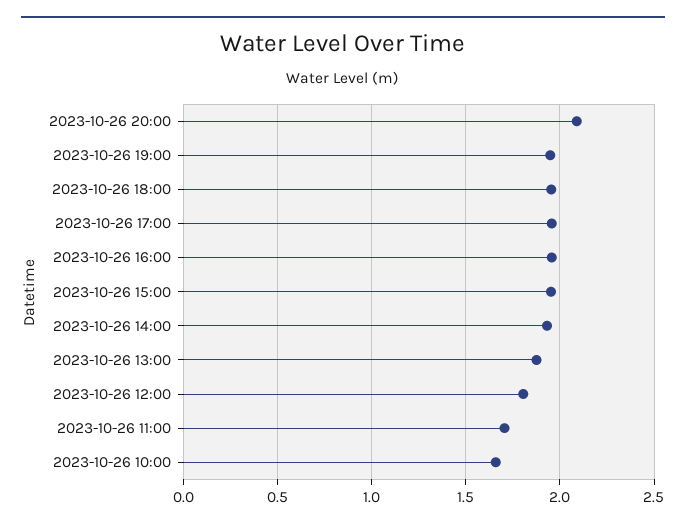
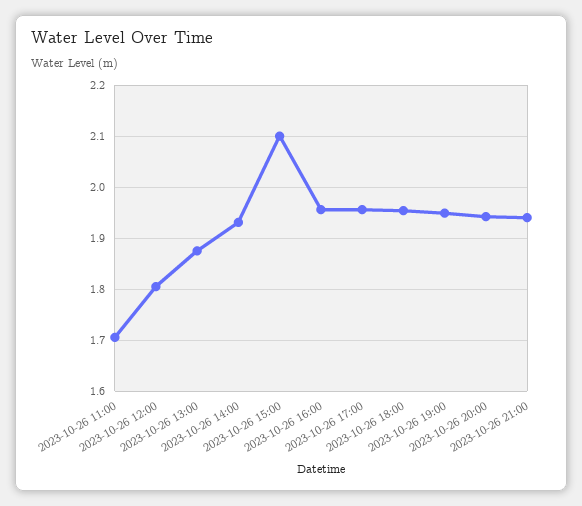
2023-10-26 20:00: 2.1 -> 1.94
2023-10-26 15:00: 1.95 -> 2.1
2023-10-26 10:00: 1.65 -> none
2023-10-26 21:00: none -> 1.94

